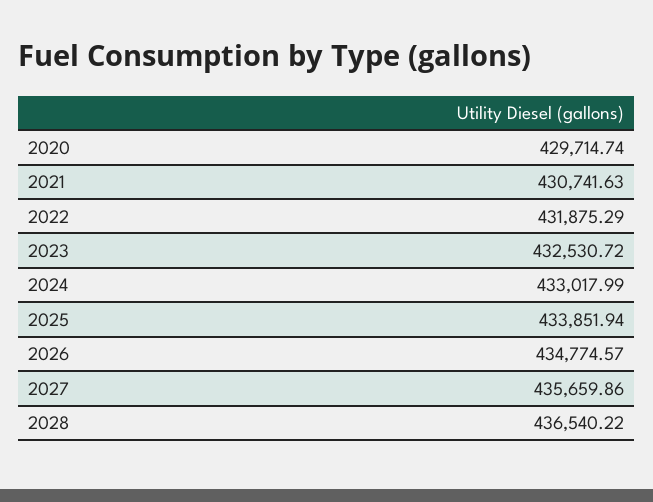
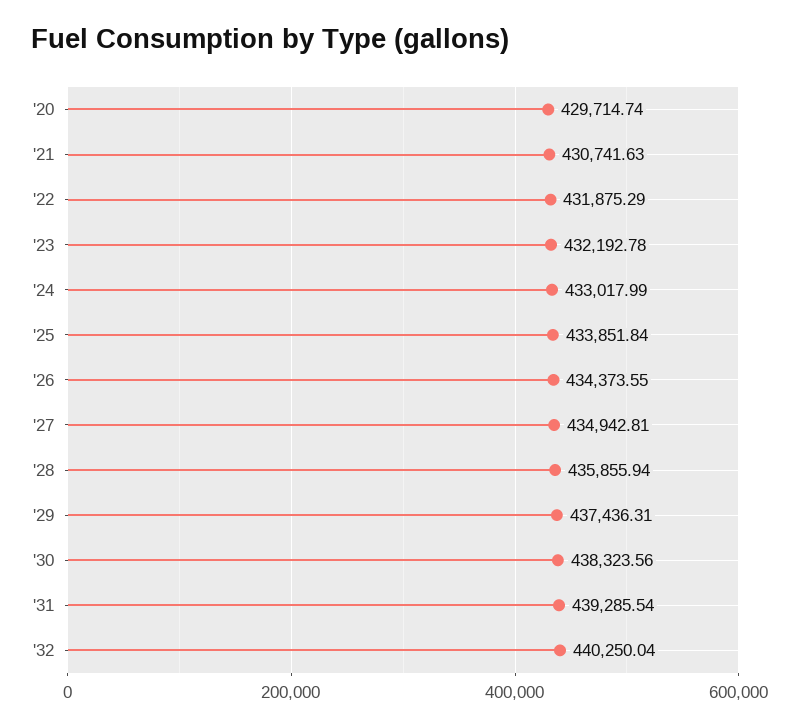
2023: 432530.72 -> 432192.78
2025: 433851.94 -> 433851.84
2026: 434774.57 -> 434373.55
2027: 435659.86 -> 434942.81
2028: 436540.22 -> 435855.94
'29: none -> 437436.31
'30: none -> 438323.56
'31: none -> 439285.54
'32: none -> 440250.04

